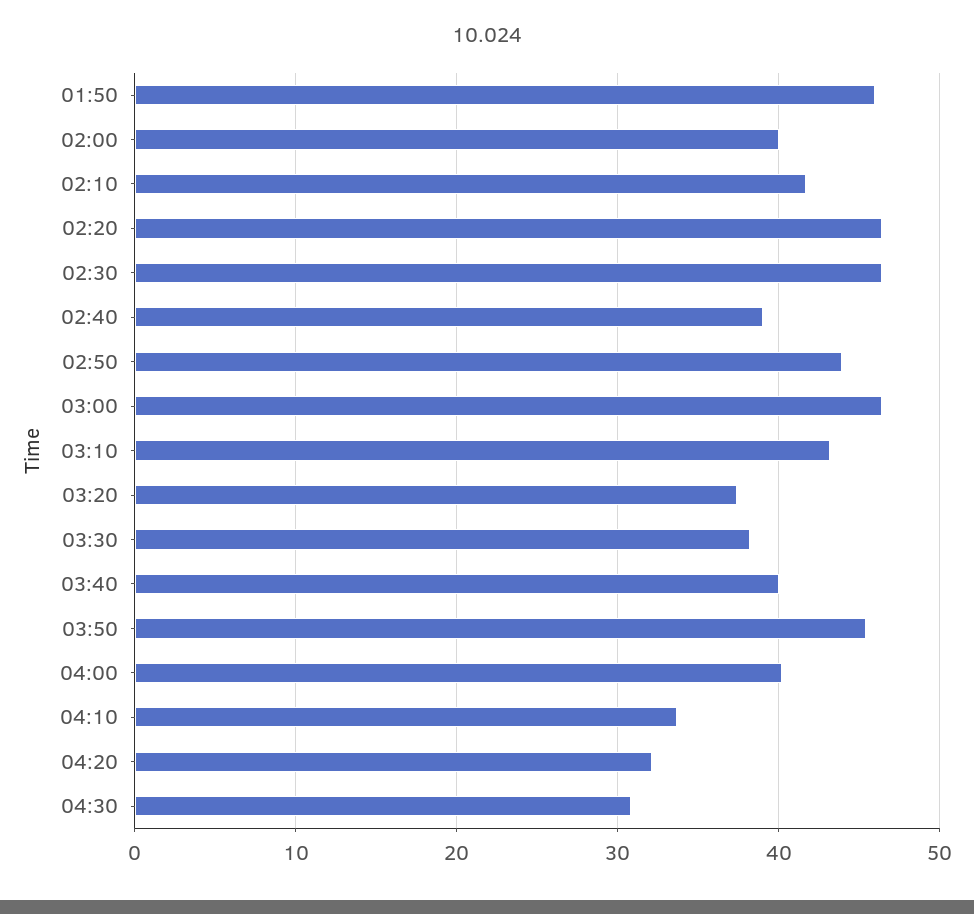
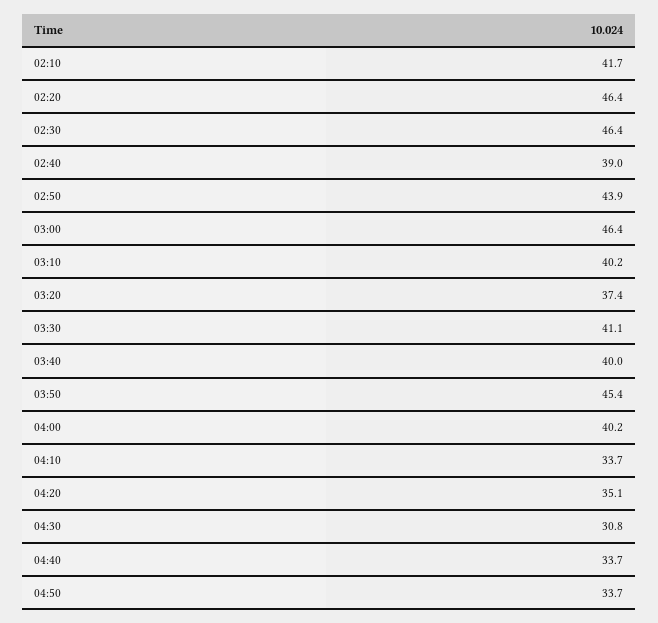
01:50: 46 -> none
02:00: 40 -> none
03:10: 43 -> 40.2
03:30: 38 -> 41.1
04:20: 32 -> 35.1
04:40: none -> 33.7
04:50: none -> 33.7

